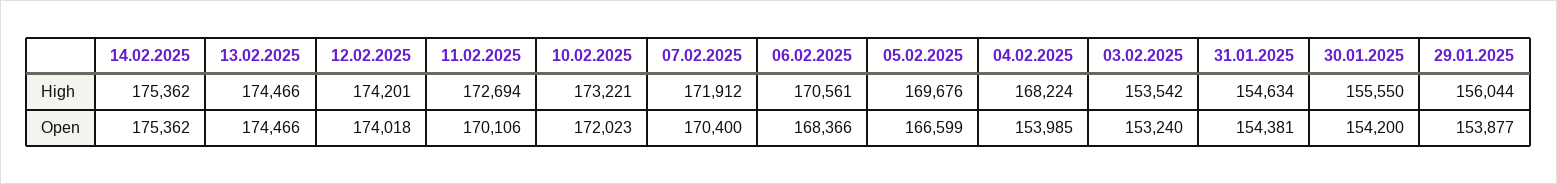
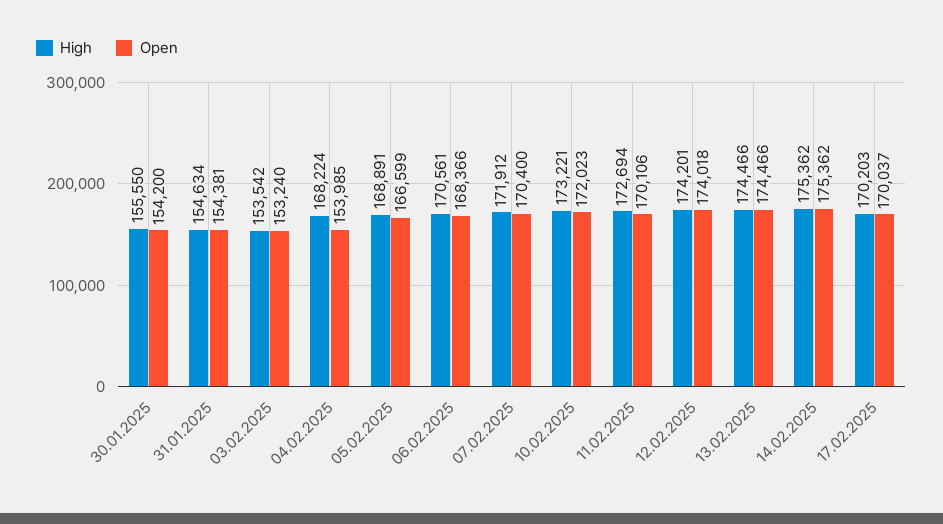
High, 05.02.2025: 169676 -> 168891
High, 29.01.2025: 156044 -> none
Open, 29.01.2025: 153877 -> none
High, 17.02.2025: none -> 170203
Open, 17.02.2025: none -> 170037

